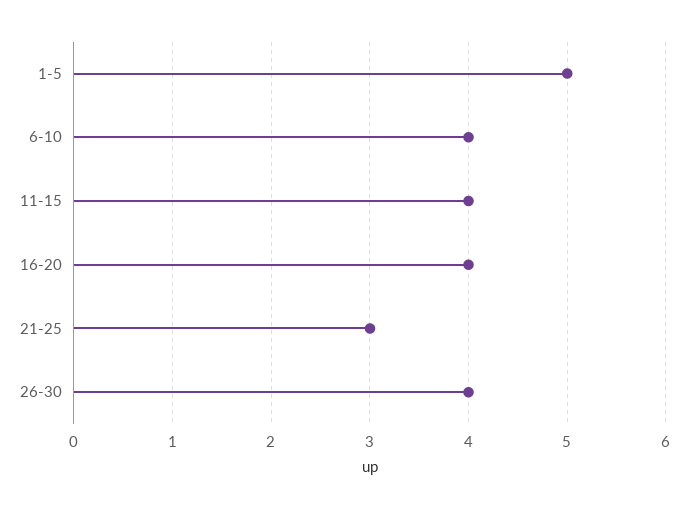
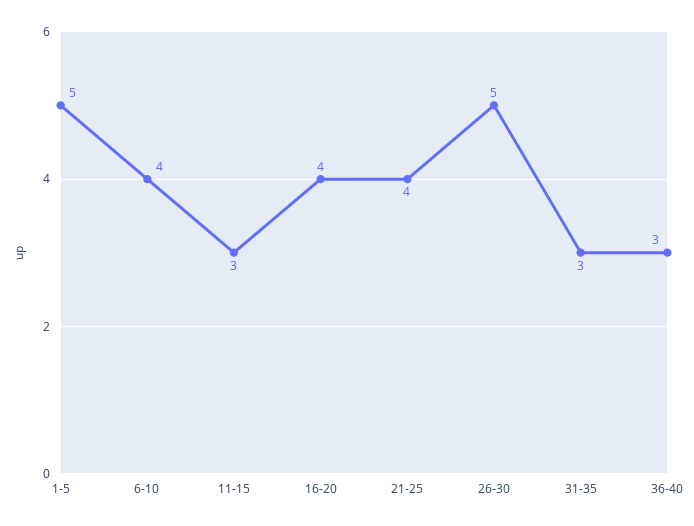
11-15: 4 -> 3
21-25: 3 -> 4
26-30: 4 -> 5
31-35: none -> 3
36-40: none -> 3

